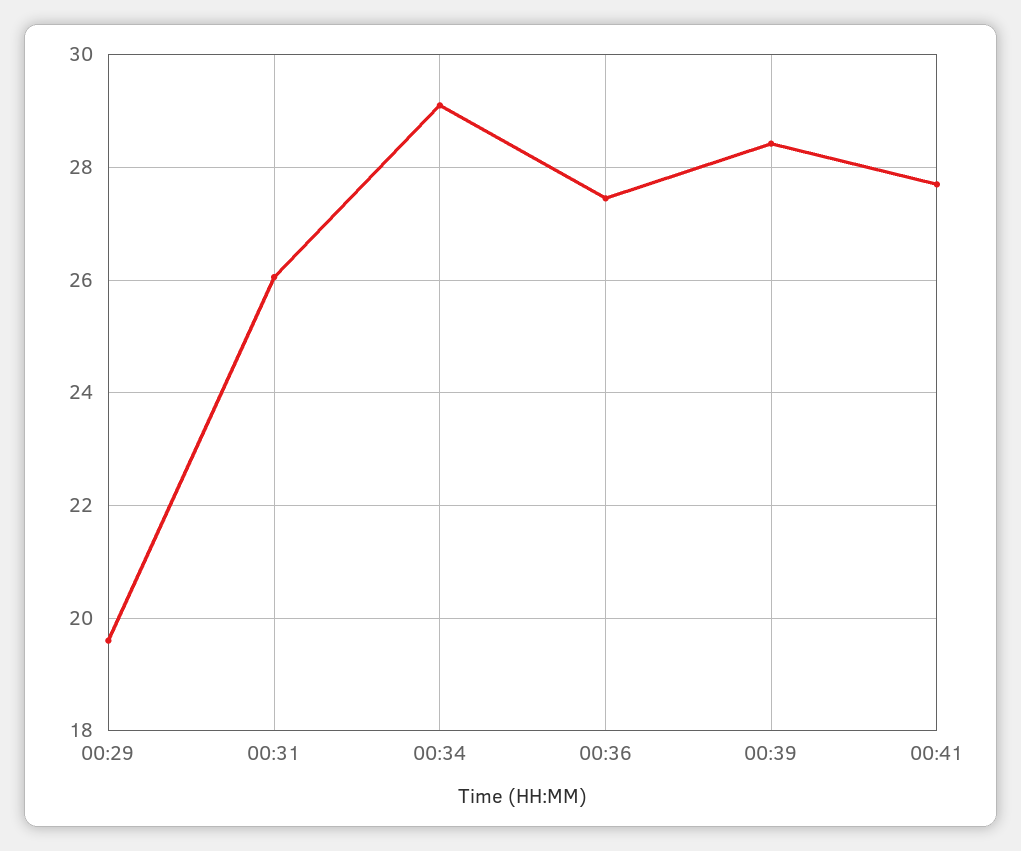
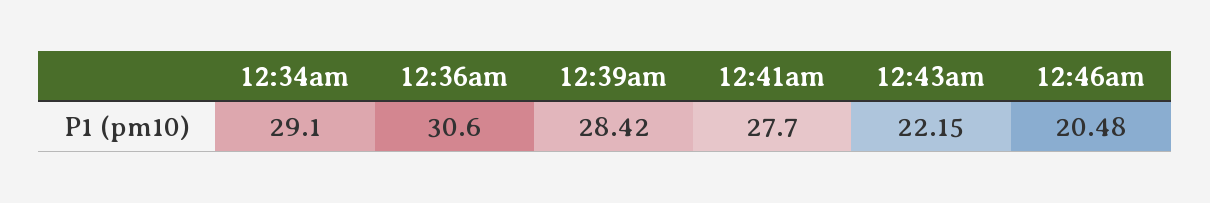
00:29: 19.6 -> none
00:31: 26 -> none
00:36: 27.4 -> 30.6
12:43am: none -> 22.15
12:46am: none -> 20.48

